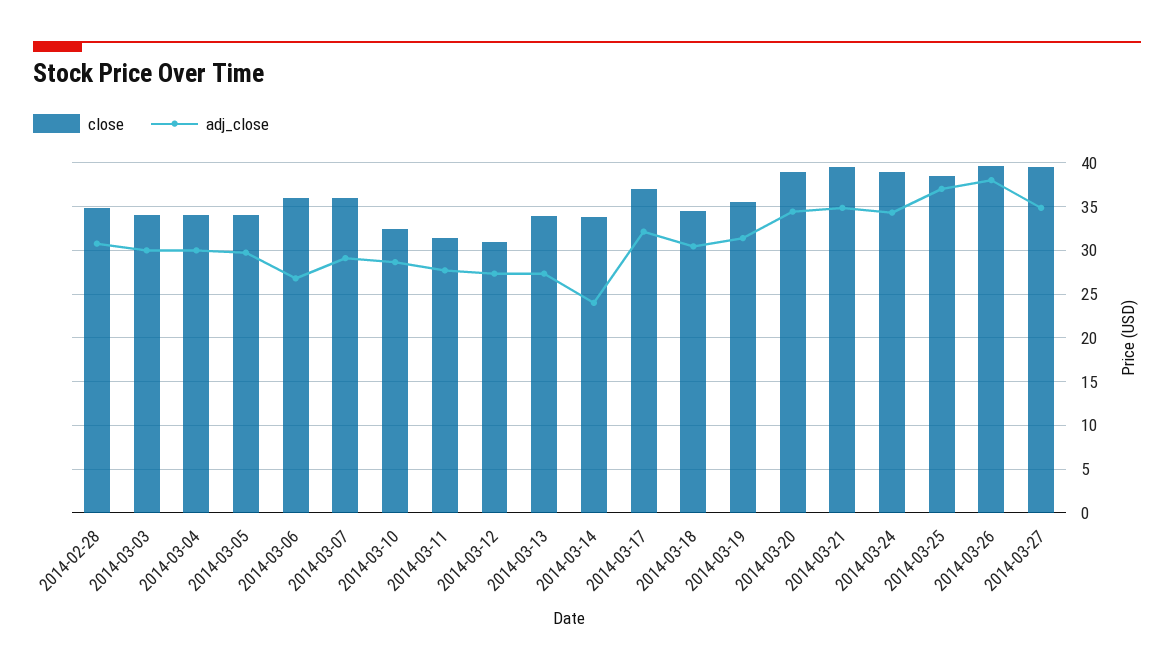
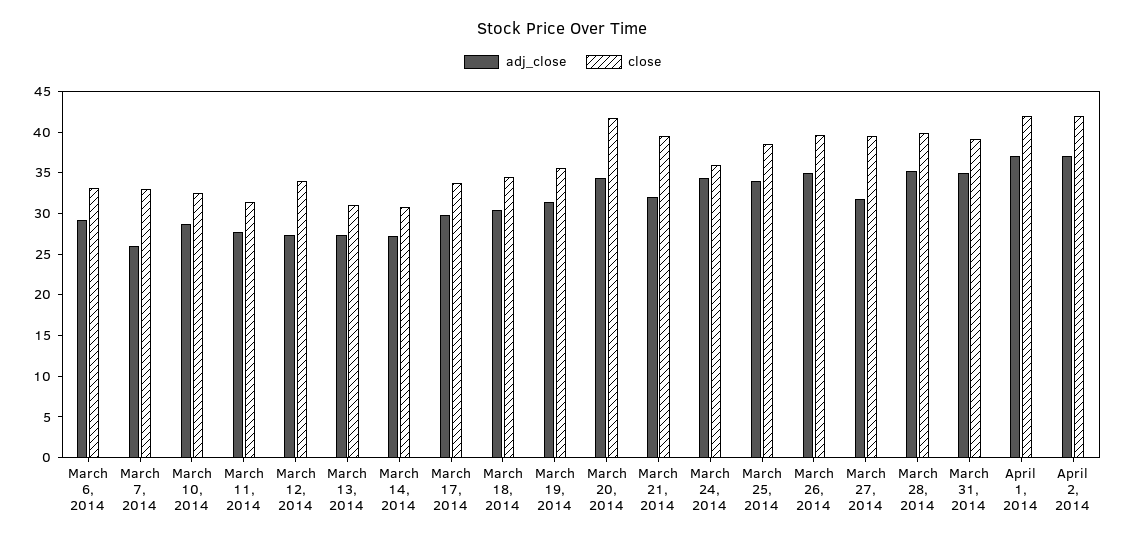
close, 2014-02-28: 35 -> none
adj_close, 2014-02-28: 31 -> none
close, 2014-03-03: 34 -> none
adj_close, 2014-03-03: 30 -> none
close, 2014-03-04: 34 -> none
adj_close, 2014-03-04: 30 -> none
close, 2014-03-05: 34 -> none
adj_close, 2014-03-05: 30 -> none
close, 2014-03-06: 36 -> 33
adj_close, 2014-03-06: 27 -> 29
close, 2014-03-07: 36 -> 33
adj_close, 2014-03-07: 29 -> 26
close, 2014-03-12: 31 -> 34
close, 2014-03-13: 34 -> 31
close, 2014-03-14: 34 -> 31
adj_close, 2014-03-14: 24 -> 27
close, 2014-03-17: 37 -> 34
adj_close, 2014-03-17: 32 -> 30
close, 2014-03-20: 39 -> 42
adj_close, 2014-03-21: 35 -> 32
close, 2014-03-24: 39 -> 36
adj_close, 2014-03-25: 37 -> 34
adj_close, 2014-03-26: 38 -> 35
adj_close, 2014-03-27: 35 -> 32
adj_close, March 28, 2014: none -> 35
close, March 28, 2014: none -> 40
adj_close, March 31, 2014: none -> 35
close, March 31, 2014: none -> 39
adj_close, April 1, 2014: none -> 37
close, April 1, 2014: none -> 42
adj_close, April 2, 2014: none -> 37
close, April 2, 2014: none -> 42

